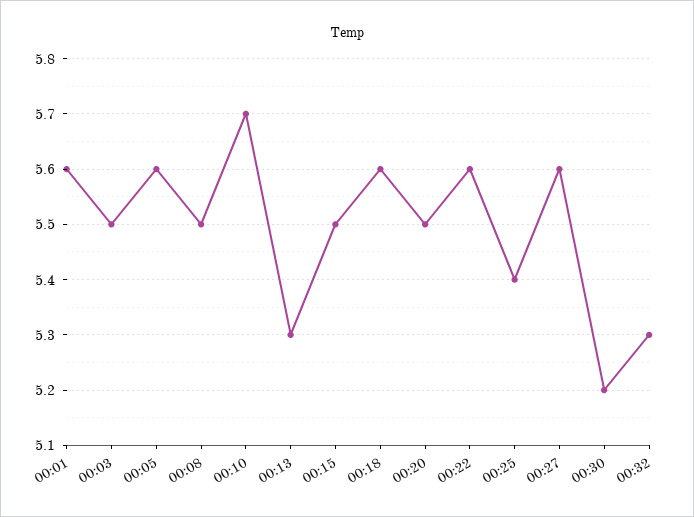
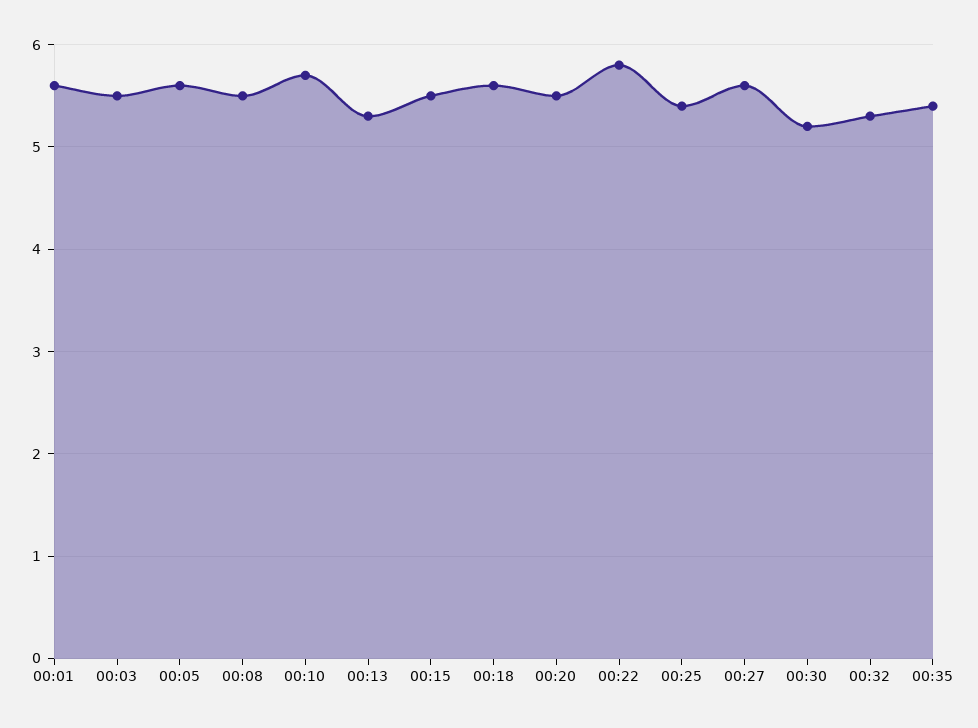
00:22: 5.6 -> 5.8
00:35: none -> 5.4

